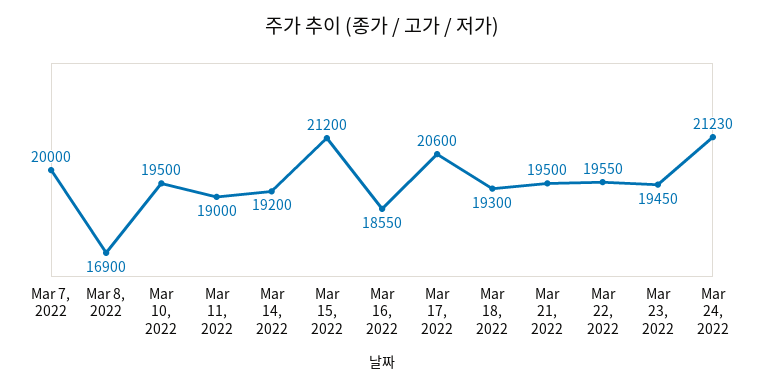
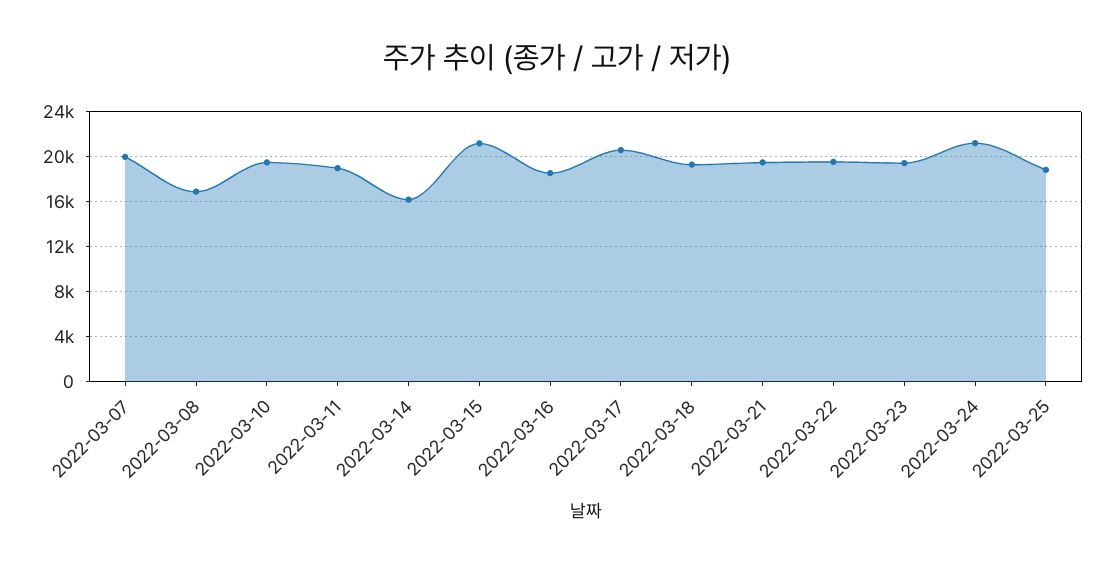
Mar 14, 2022: 19200 -> 16000
2022-03-25: none -> 19000

